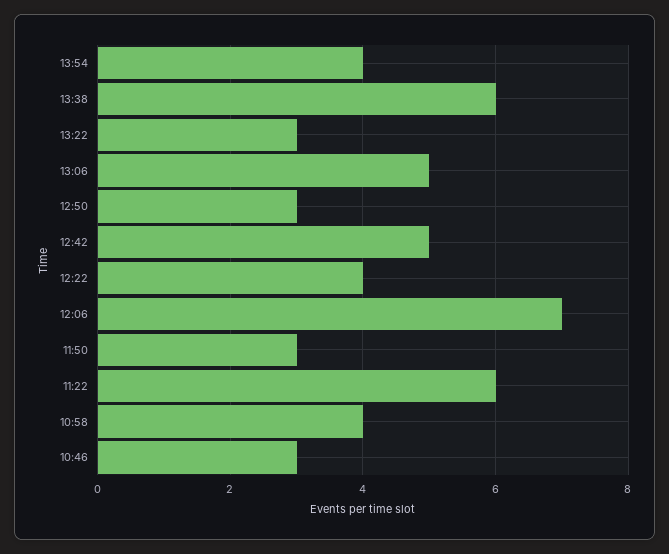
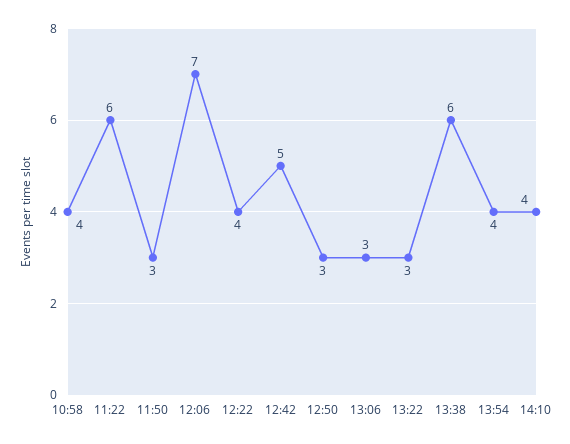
13:06: 5 -> 3
10:46: 3 -> none
14:10: none -> 4

